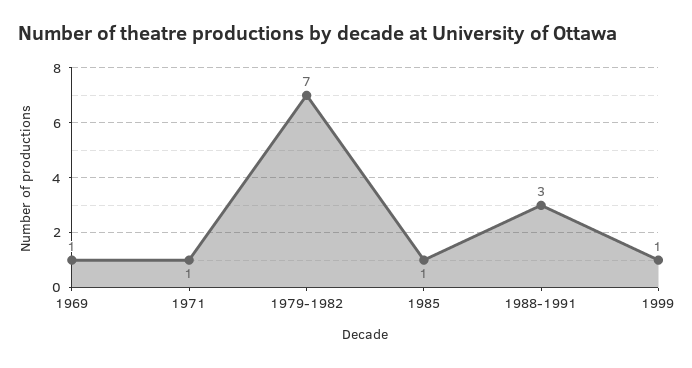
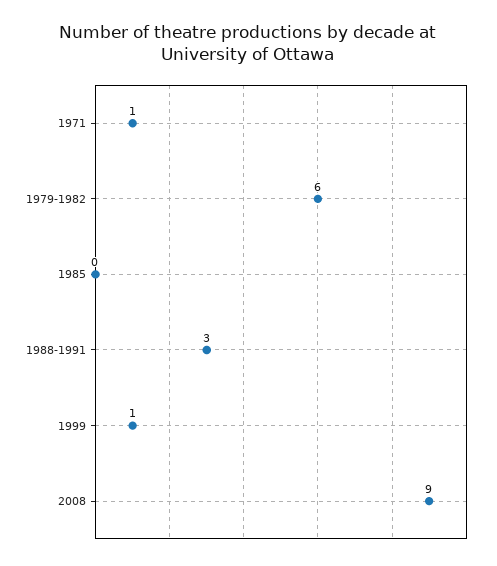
1969: 1 -> none
1979-1982: 7 -> 6
1985: 1 -> 0
2008: none -> 9

